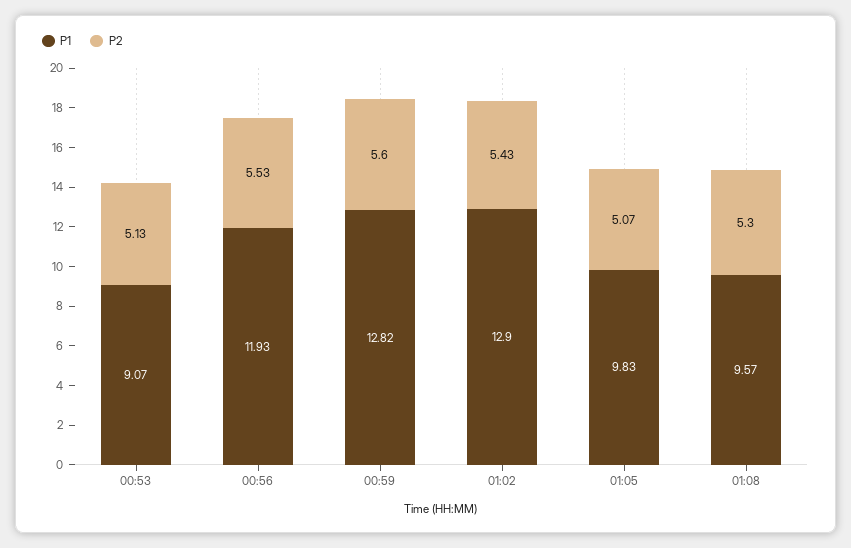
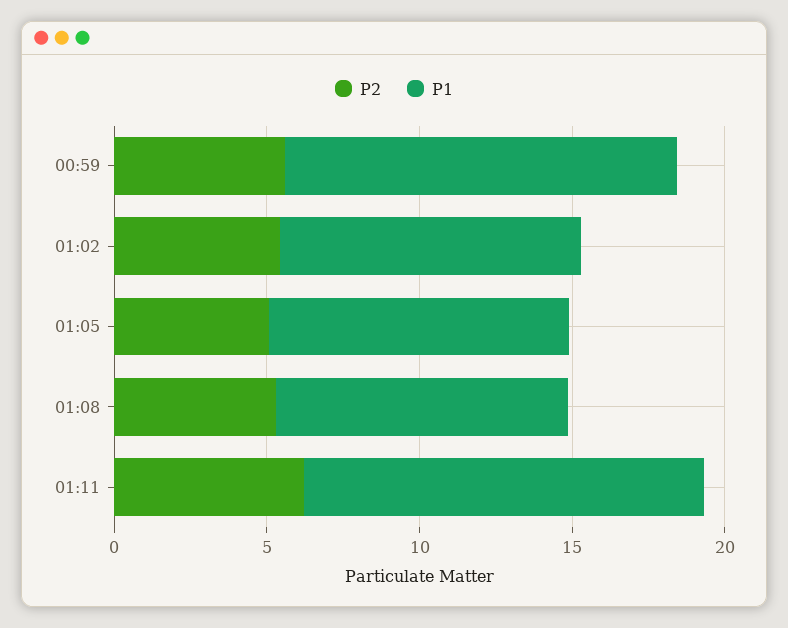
P1, 00:53: 9.07 -> none
P2, 00:53: 5.13 -> none
P1, 00:56: 11.93 -> none
P2, 00:56: 5.53 -> none
P1, 01:02: 12.9 -> 10
P2, 01:11: none -> 6
P1, 01:11: none -> 13

